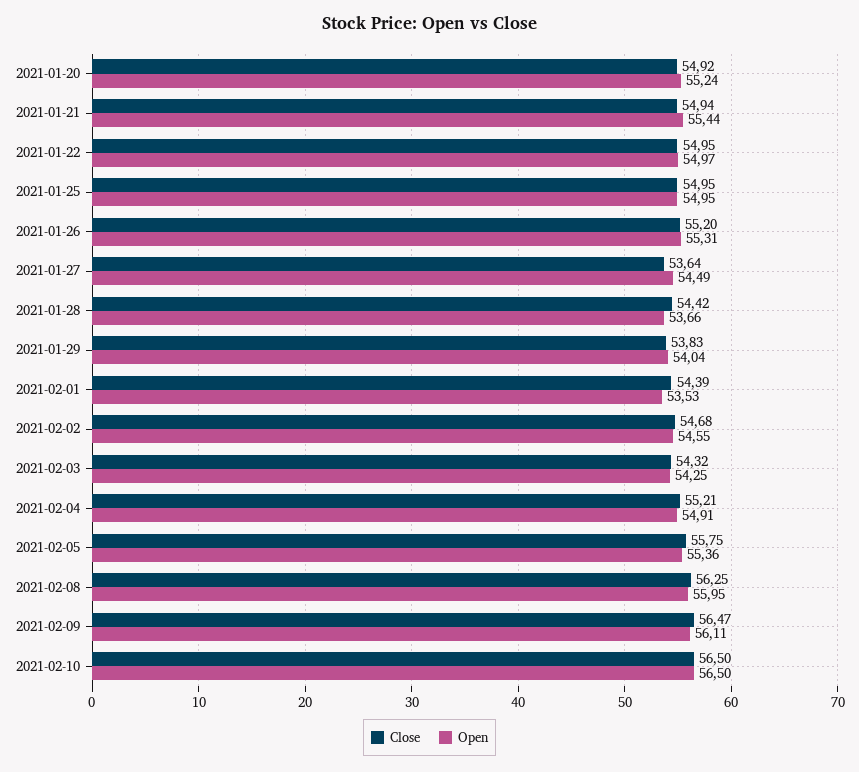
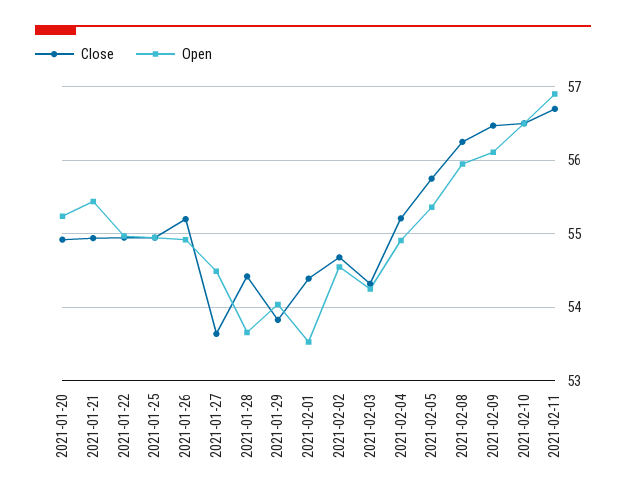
Open, 2021-01-26: 55.31 -> 54.9
Close, 2021-02-11: none -> 56.7
Open, 2021-02-11: none -> 56.9

